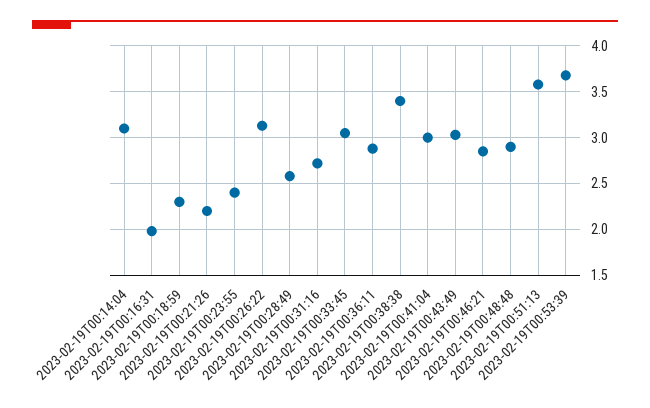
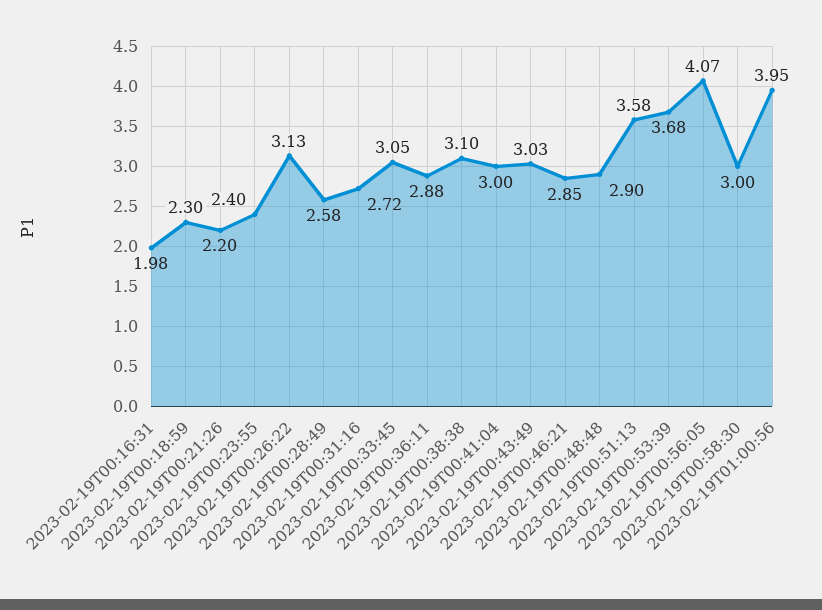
2023-02-19T00:14:04: 3.1 -> none
2023-02-19T00:38:38: 3.4 -> 3.1
2023-02-19T00:56:05: none -> 4.07
2023-02-19T00:58:30: none -> 3
2023-02-19T01:00:56: none -> 3.95

